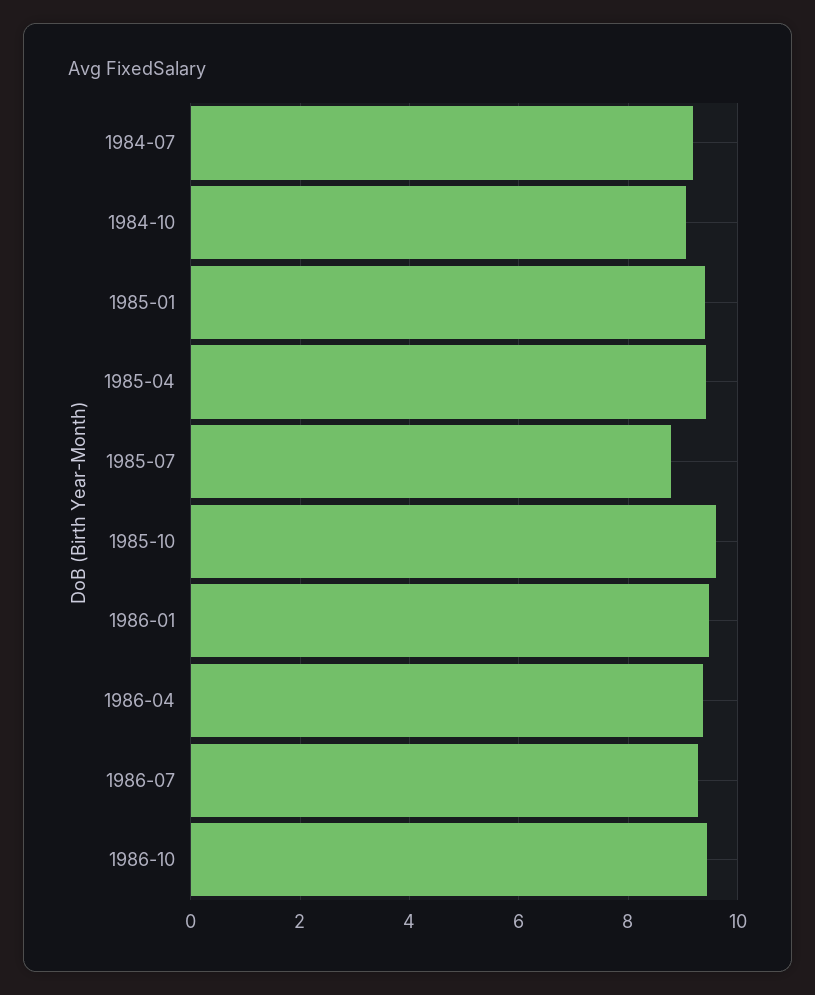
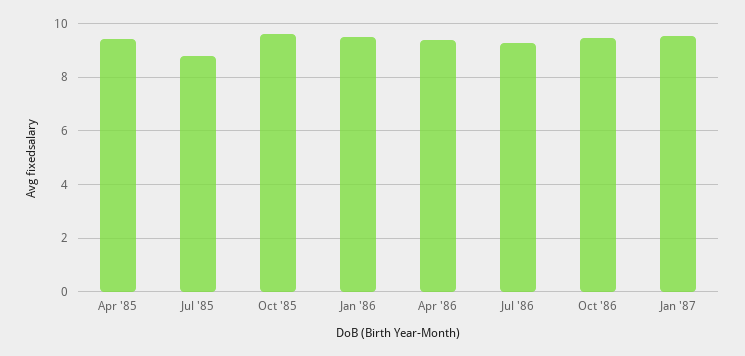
1984-07: 9.2 -> none
1984-10: 9 -> none
1985-01: 9.4 -> none
Jan '87: none -> 9.5

